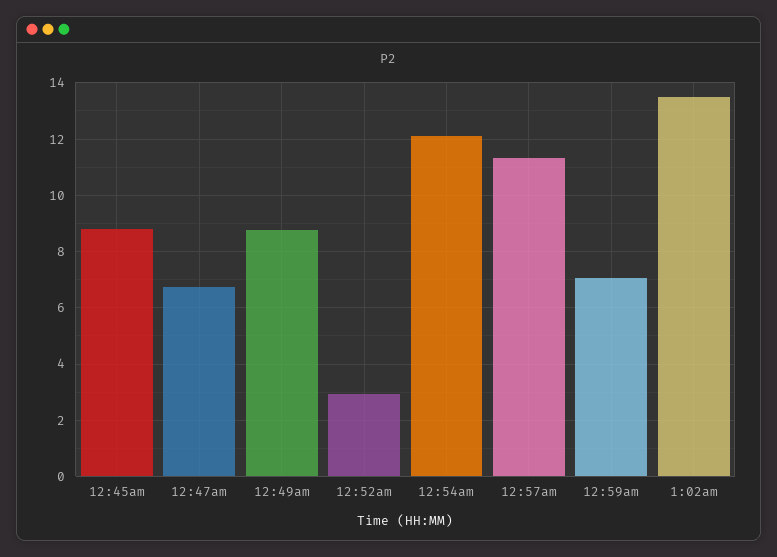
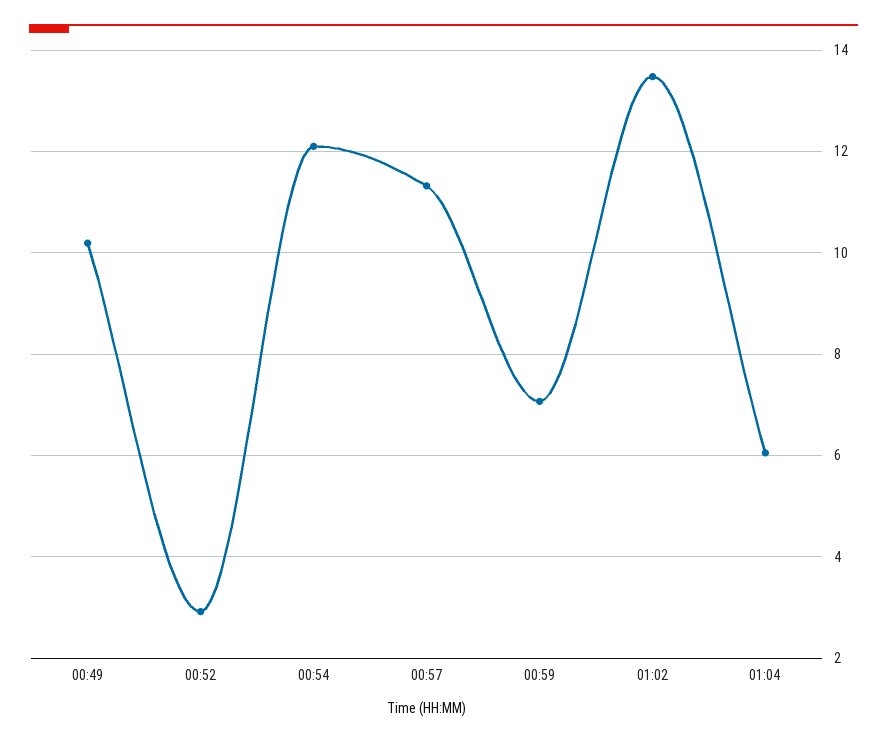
12:45am: 8.75 -> none
12:47am: 6.75 -> none
12:49am: 8.75 -> 10.2
01:04: none -> 6

